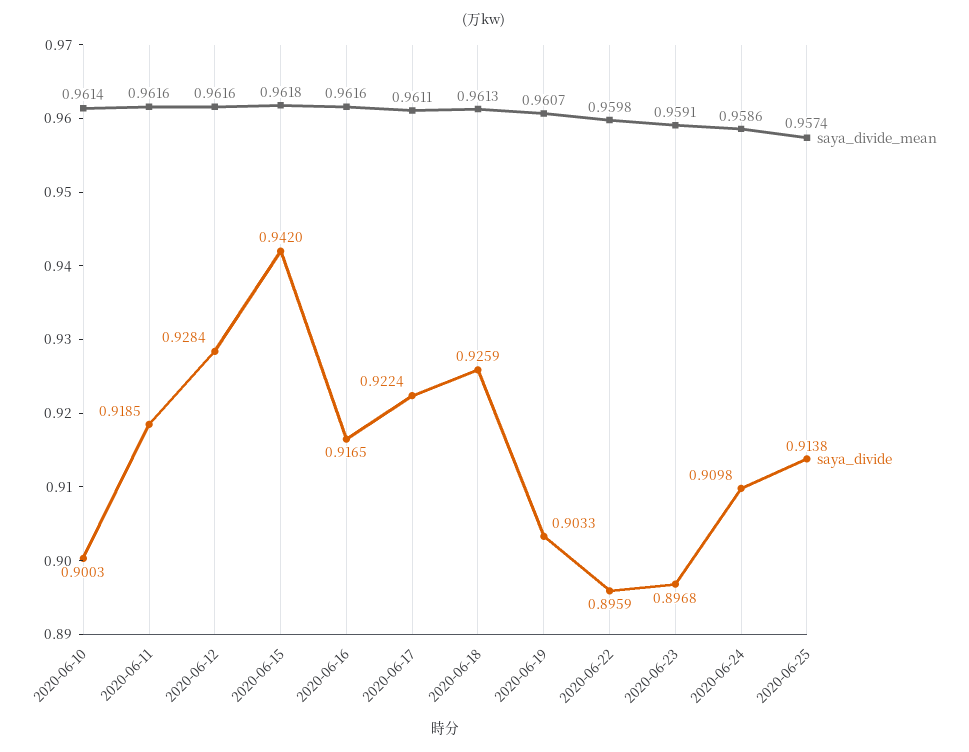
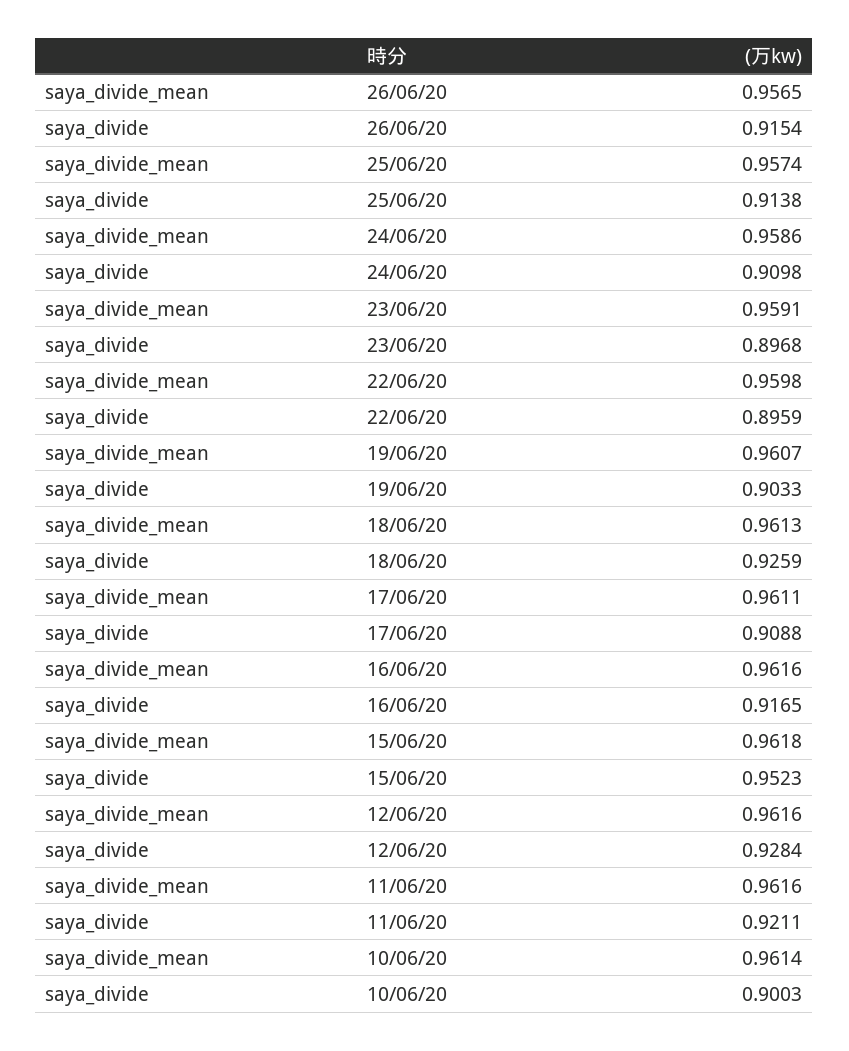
saya_divide, 2020-06-11: 0.9185 -> 0.9211
saya_divide, 2020-06-15: 0.942 -> 0.9523
saya_divide, 2020-06-17: 0.9224 -> 0.9088
saya_divide_mean, 26/06/20: none -> 0.9565
saya_divide, 26/06/20: none -> 0.9154

